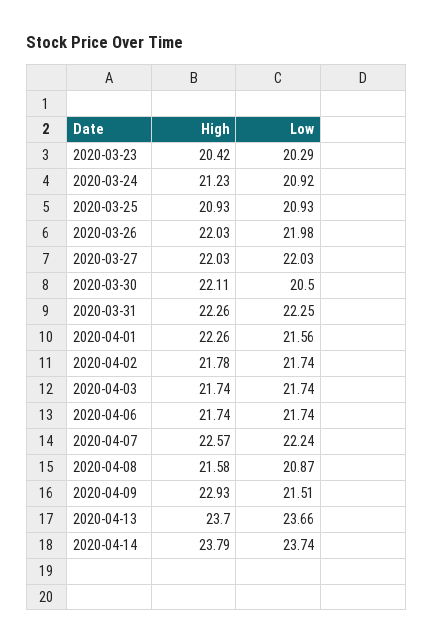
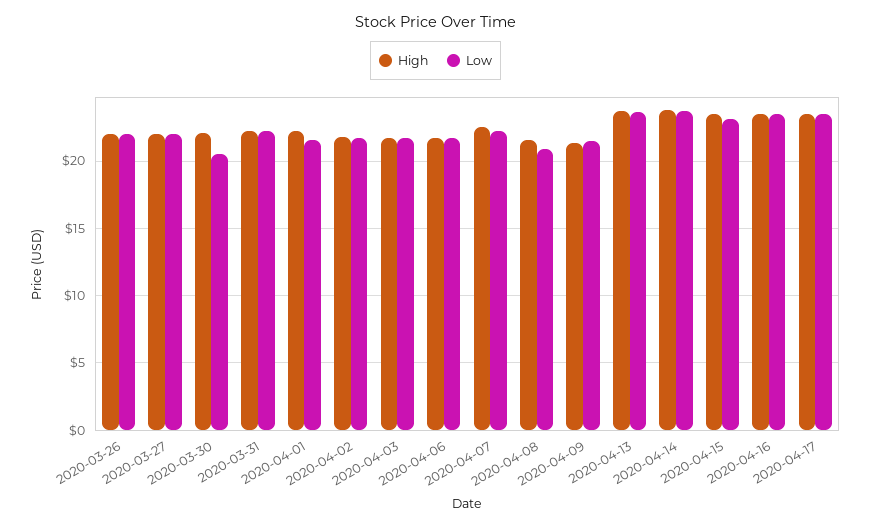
High, 2020-03-23: 20.42 -> none
Low, 2020-03-23: 20.29 -> none
High, 2020-03-24: 21.23 -> none
Low, 2020-03-24: 20.92 -> none
High, 2020-03-25: 20.93 -> none
Low, 2020-03-25: 20.93 -> none
High, 2020-04-09: 22.93 -> 21.5
High, 2020-04-15: none -> 23.5
Low, 2020-04-15: none -> 23
High, 2020-04-16: none -> 23.5
Low, 2020-04-16: none -> 23.5
High, 2020-04-17: none -> 23.5
Low, 2020-04-17: none -> 23.5

